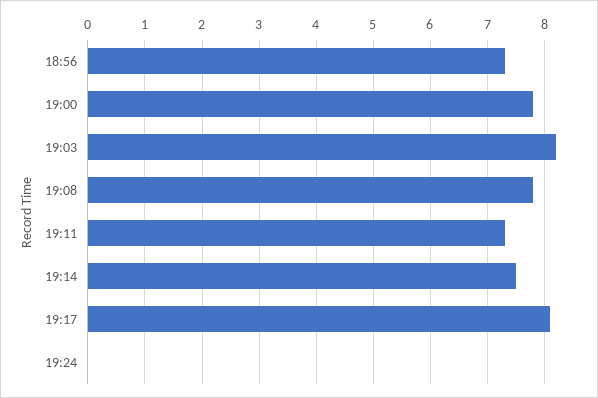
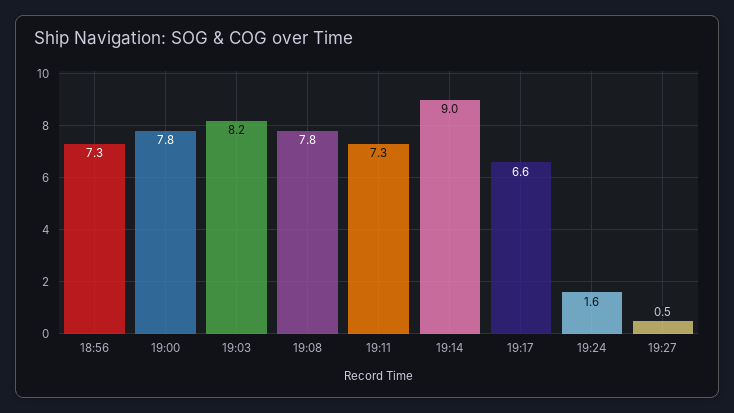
19:14: 7.5 -> 9
19:17: 8 -> 6.6
19:24: 0 -> 1.6
19:27: none -> 0.5

